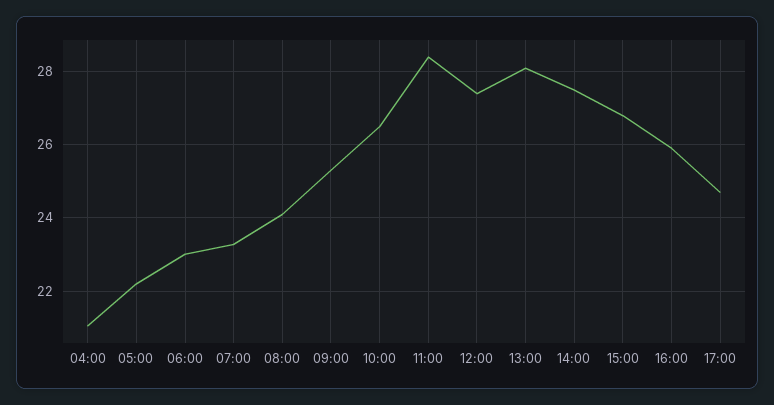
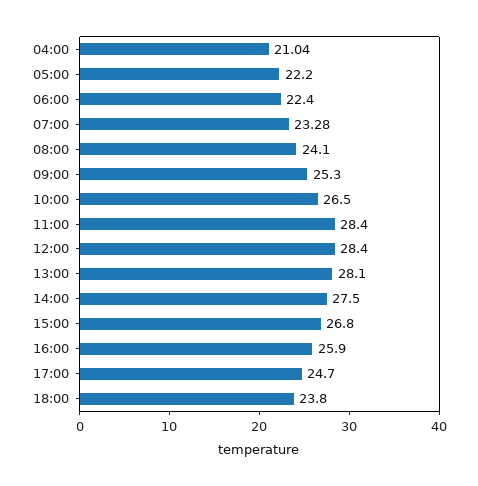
06:00: 23 -> 22.4
12:00: 27.4 -> 28.4
18:00: none -> 23.8

